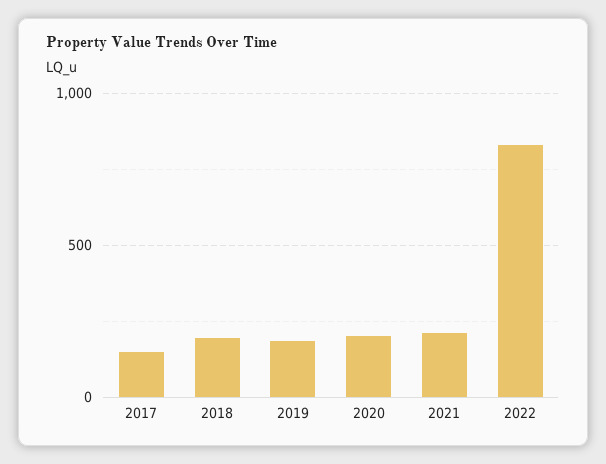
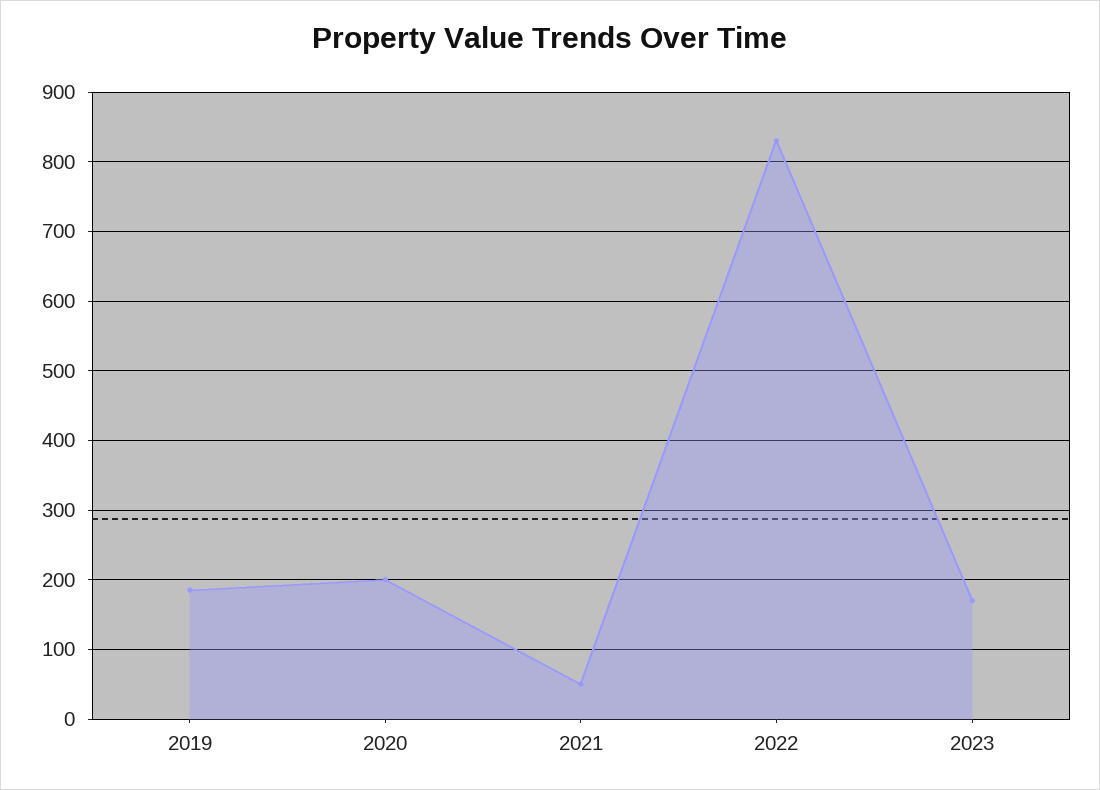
2017: 150 -> none
2018: 200 -> none
2021: 200 -> 50
2023: none -> 170

